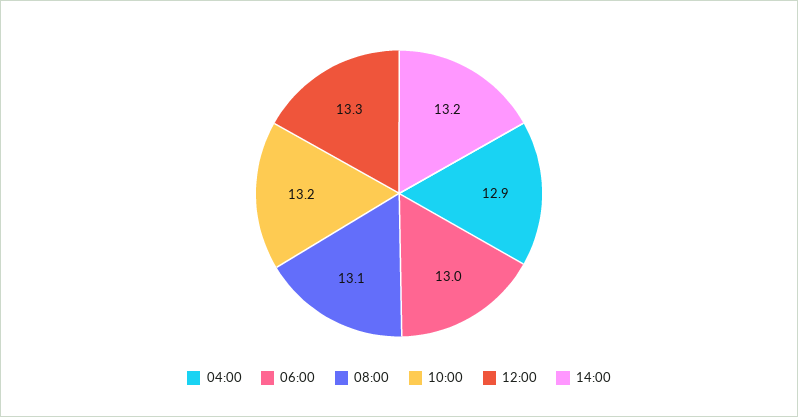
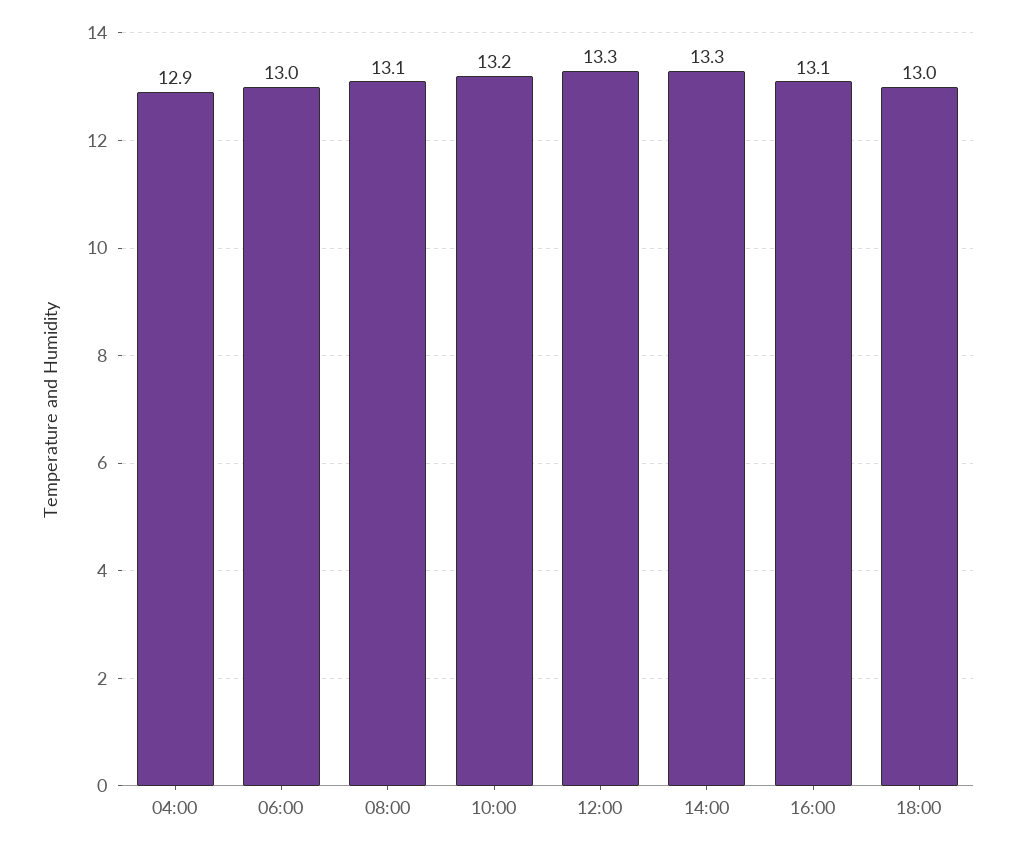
14:00: 13.2 -> 13.3
16:00: none -> 13.1
18:00: none -> 13

